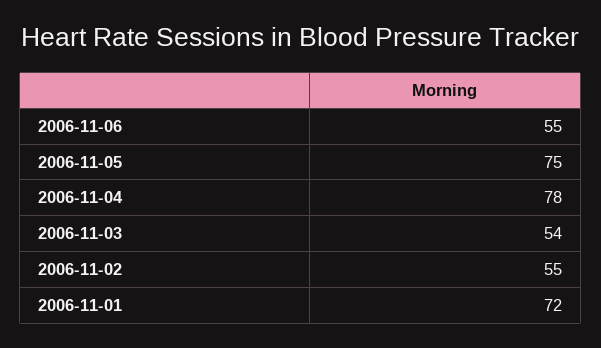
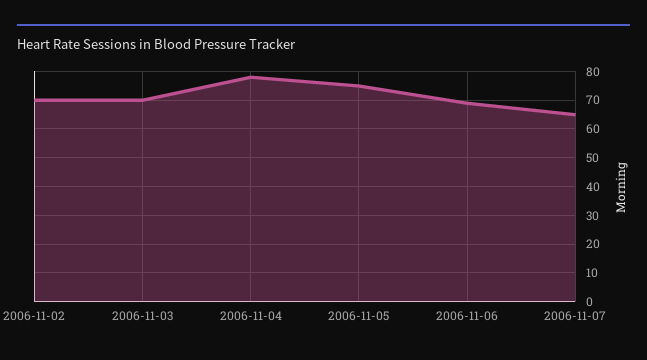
2006-11-06: 55 -> 70
2006-11-03: 54 -> 70
2006-11-02: 55 -> 70
2006-11-01: 72 -> none
2006-11-07: none -> 65

